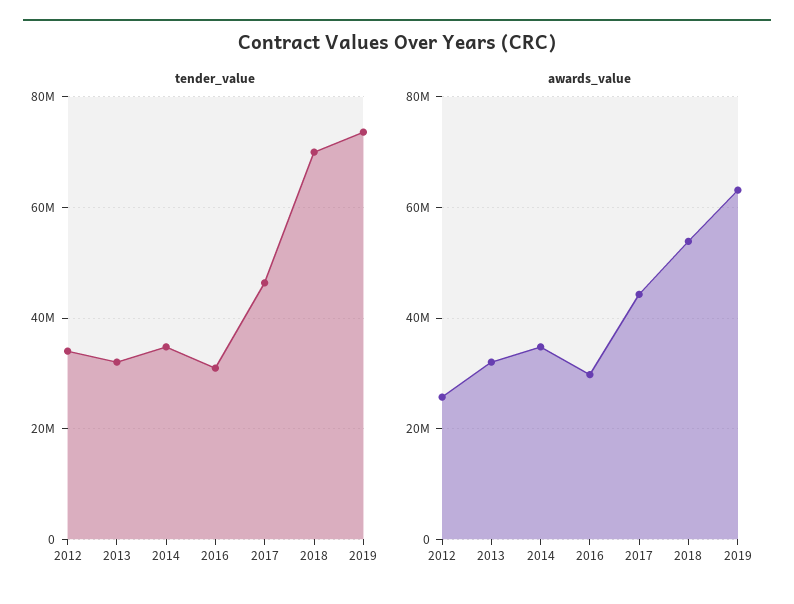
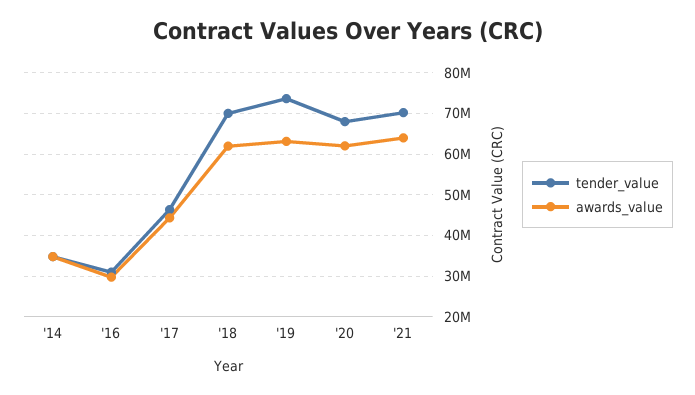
tender_value, 2012: 34000000 -> none
tender_value, 2013: 32000000 -> none
awards_value, 2012: 26000000 -> none
awards_value, 2013: 32000000 -> none
awards_value, 2018: 54000000 -> 62000000
tender_value, '20: none -> 68000000
awards_value, '20: none -> 62000000
tender_value, '21: none -> 70000000
awards_value, '21: none -> 64000000

